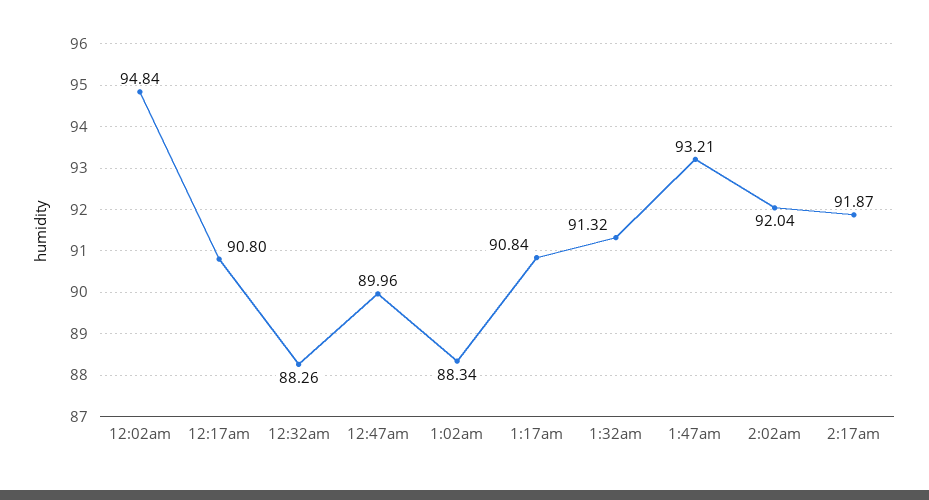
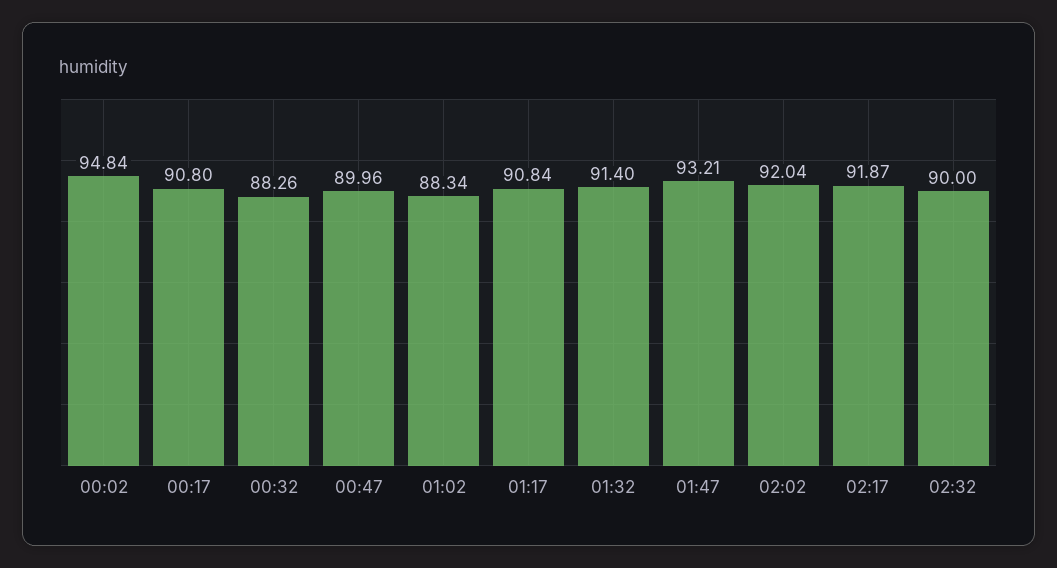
1:32am: 91.32 -> 91.4
02:32: none -> 90

